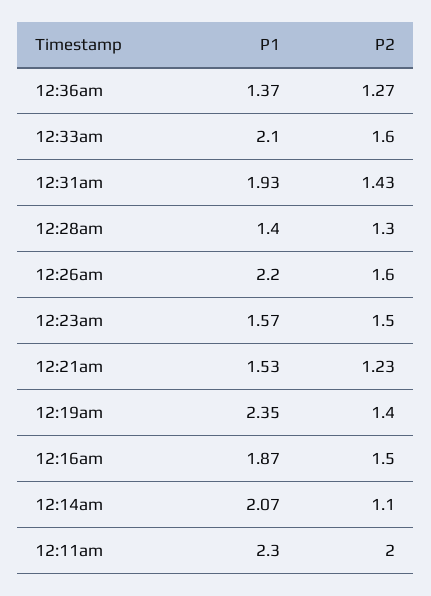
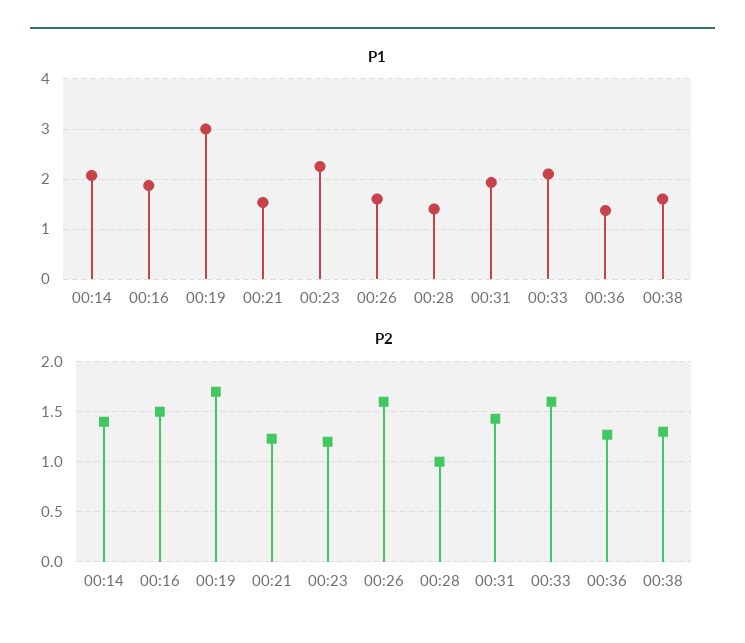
P2, 12:28am: 1.3 -> 1
P1, 12:26am: 2.2 -> 1.6
P1, 12:23am: 1.57 -> 2.2
P2, 12:23am: 1.5 -> 1.2
P1, 12:19am: 2.35 -> 3
P2, 12:19am: 1.4 -> 1.7
P2, 12:14am: 1.1 -> 1.4
P1, 12:11am: 2.3 -> none
P2, 12:11am: 2 -> none
P1, 00:38: none -> 1.6
P2, 00:38: none -> 1.3

